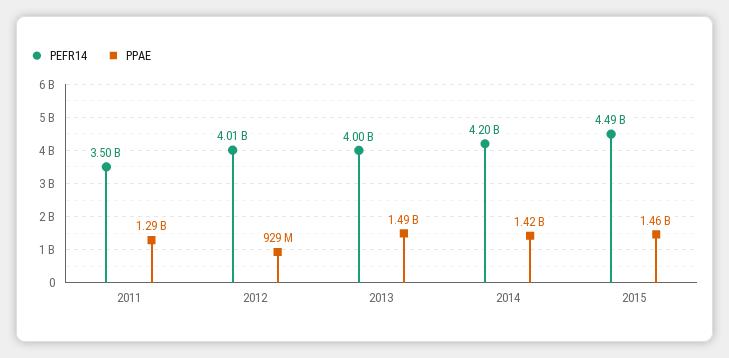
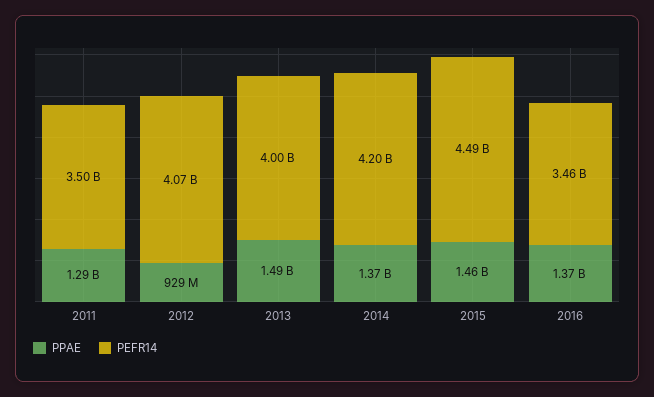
PEFR14, 2012: 4010000000 -> 4070000000
PPAE, 2014: 1420000000 -> 1370000000
PPAE, 2016: none -> 1370000000
PEFR14, 2016: none -> 3460000000

